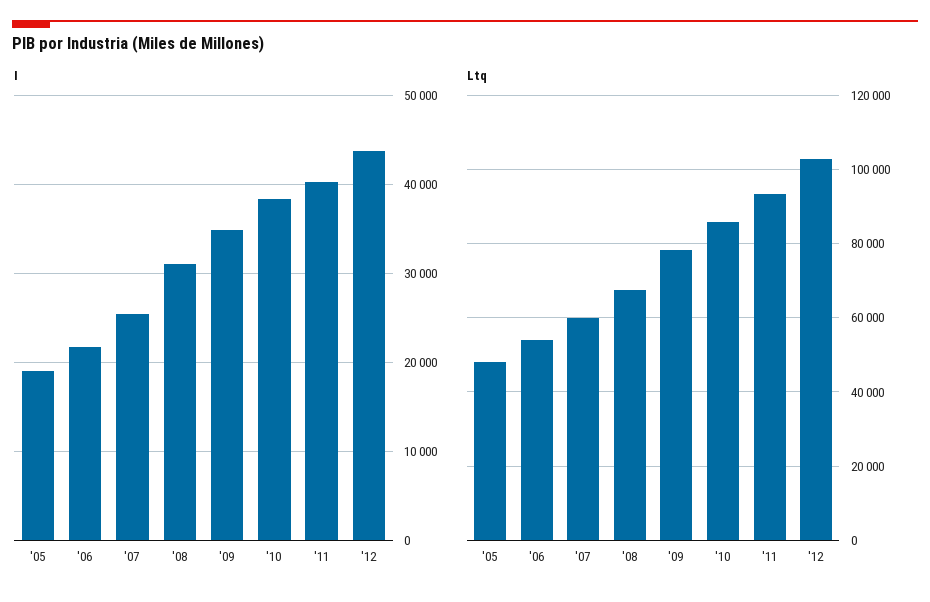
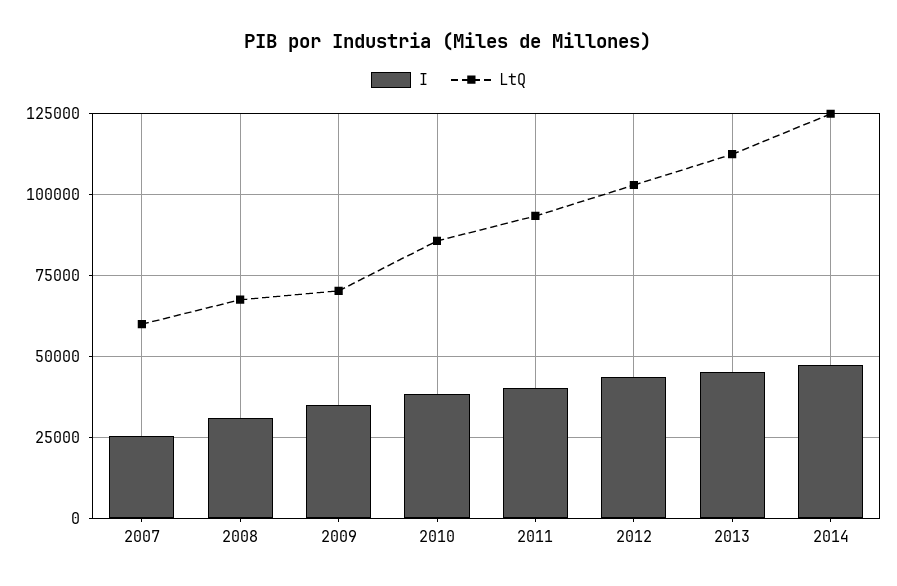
I, '05: 19000 -> none
I, '06: 22000 -> none
Ltq, '05: 48000 -> none
Ltq, '06: 54000 -> none
Ltq, '09: 78000 -> 70000
I, 2013: none -> 45000
Ltq, 2013: none -> 112500
I, 2014: none -> 47500
Ltq, 2014: none -> 125000

